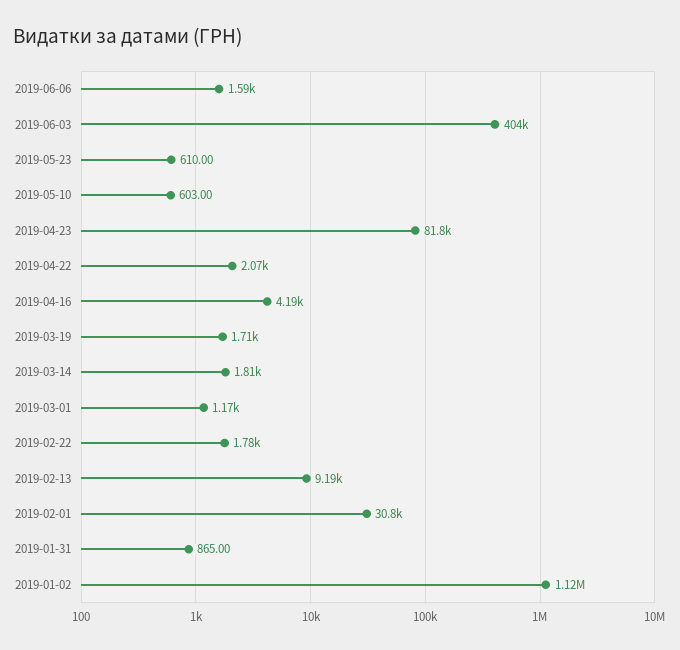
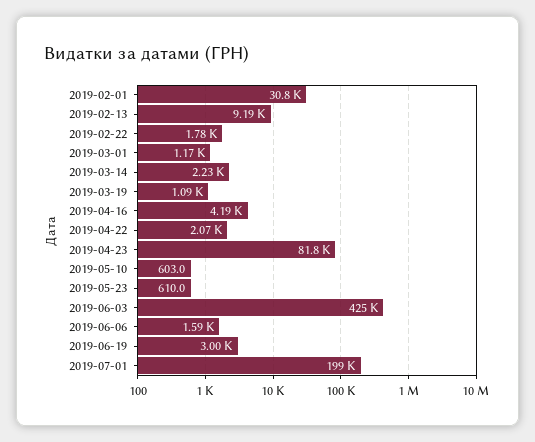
2019-06-03: 404000 -> 425000
2019-03-19: 1710 -> 1090
2019-03-14: 1810 -> 2230
2019-01-31: 865 -> none
2019-01-02: 1120000 -> none
2019-06-19: none -> 3000
2019-07-01: none -> 199000

